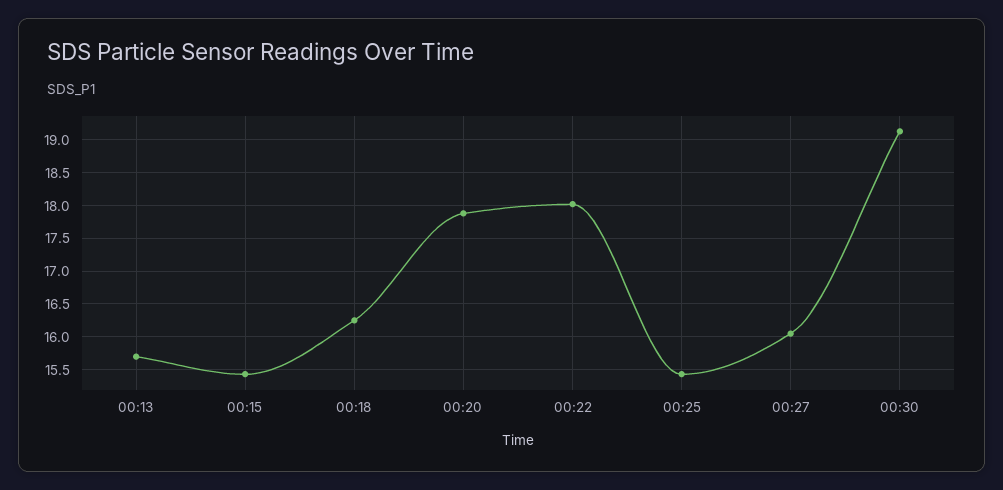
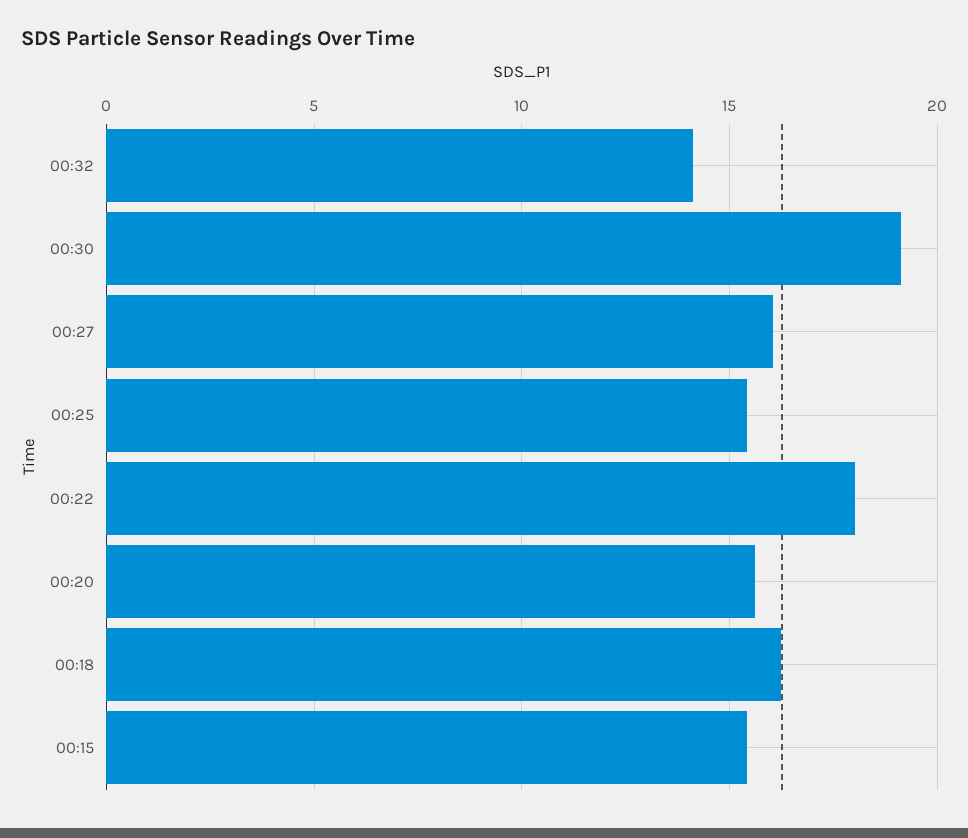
00:13: 15.7 -> none
00:20: 17.9 -> 15.5
00:32: none -> 14

